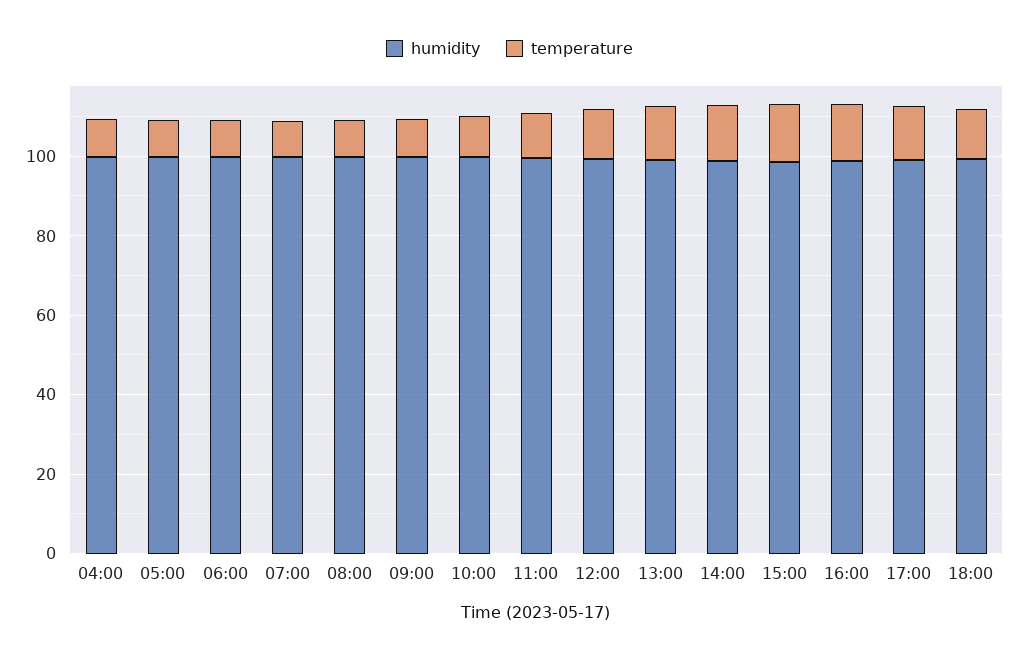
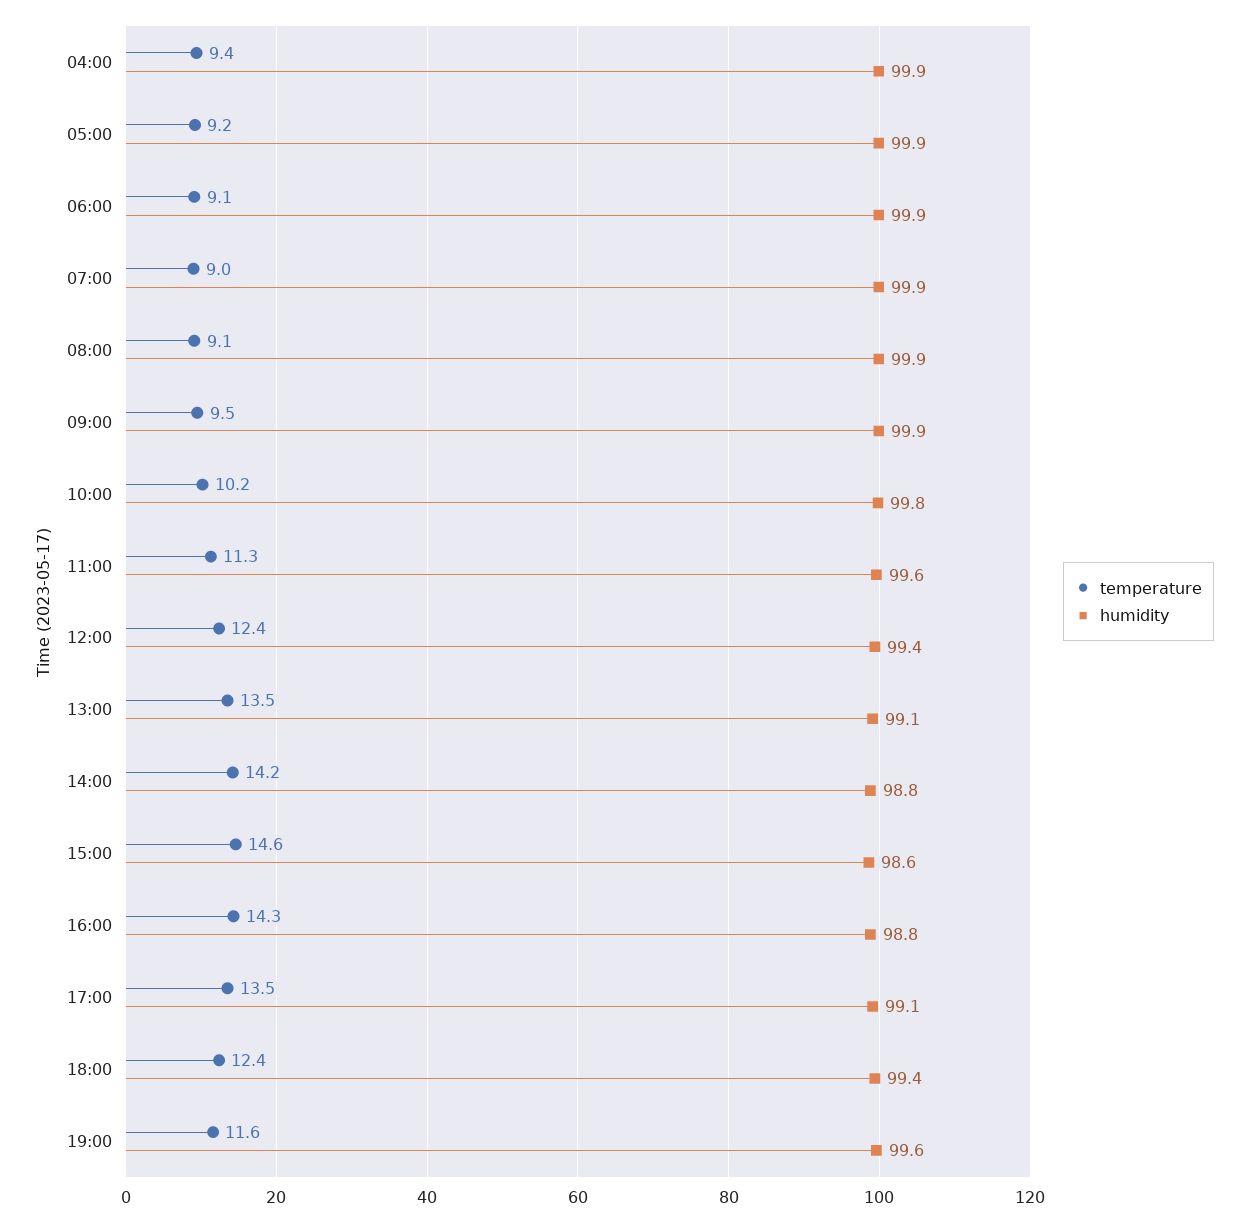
temperature, 19:00: none -> 11.6
humidity, 19:00: none -> 99.6

